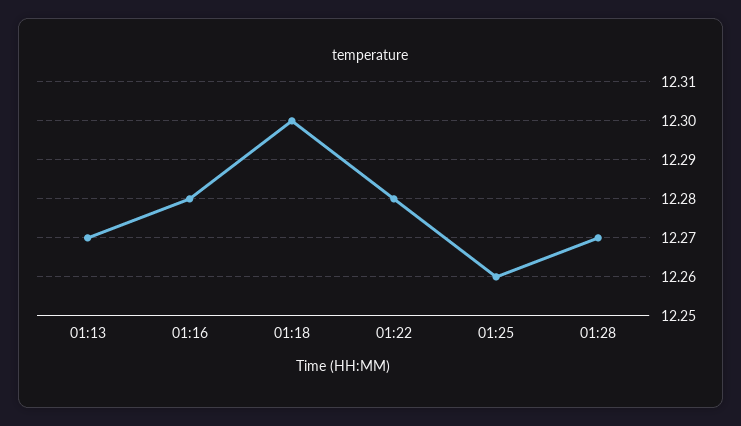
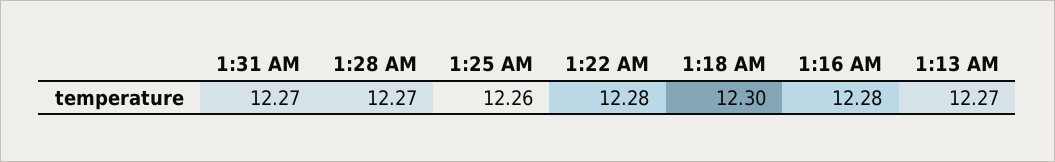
1:31 AM: none -> 12.27

